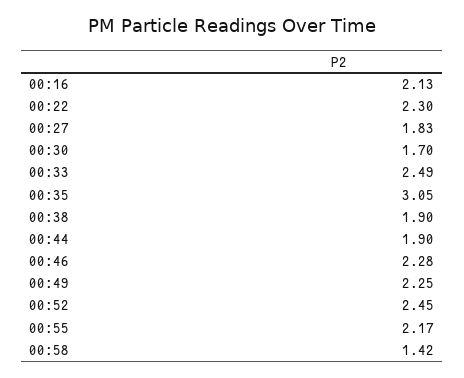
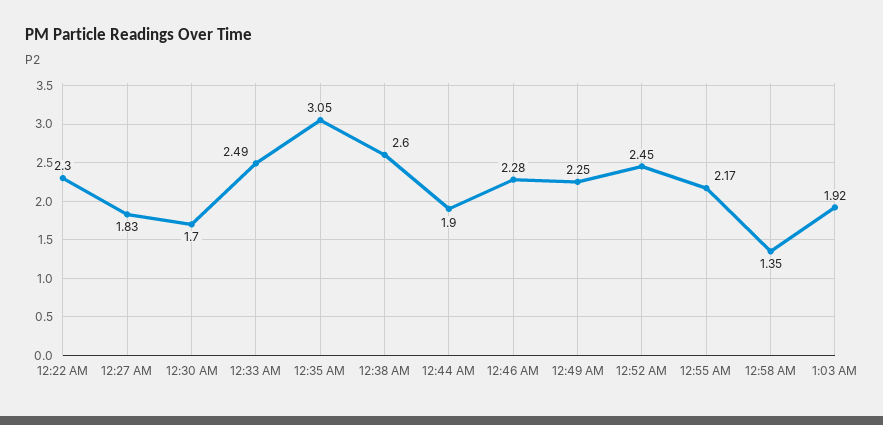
00:16: 2.13 -> none
00:38: 1.9 -> 2.6
00:58: 1.42 -> 1.35
1:03 AM: none -> 1.92

